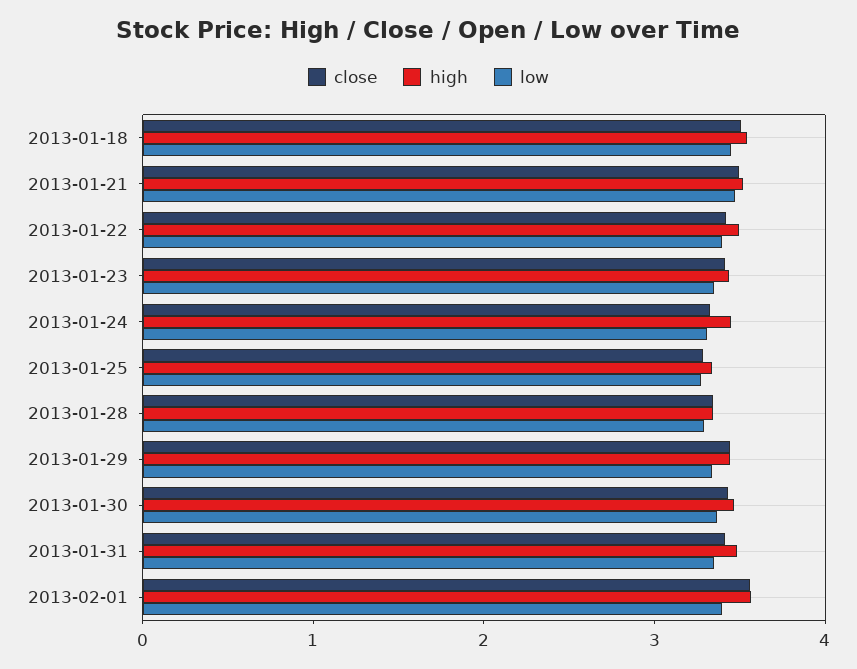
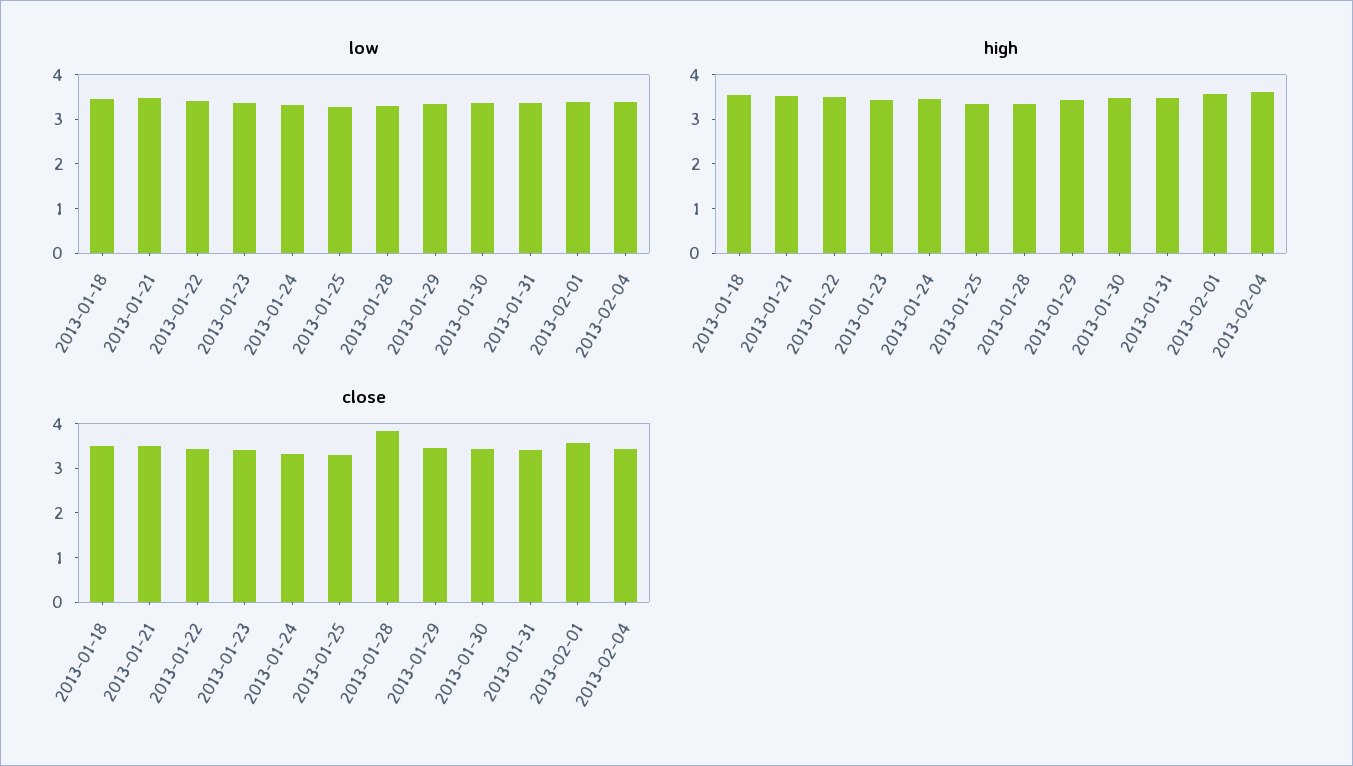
close, 2013-01-28: 3.4 -> 3.8
low, 2013-02-04: none -> 3.4
high, 2013-02-04: none -> 3.6
close, 2013-02-04: none -> 3.4

